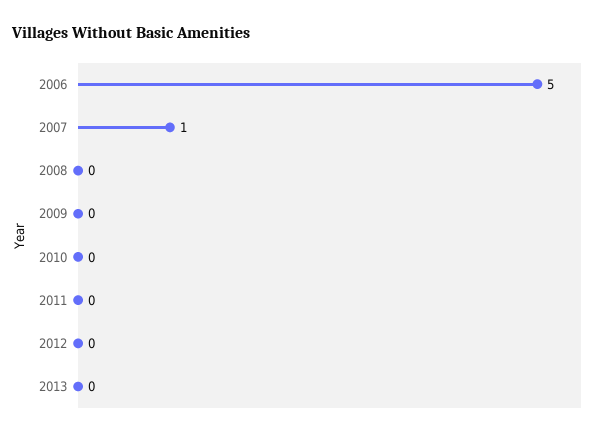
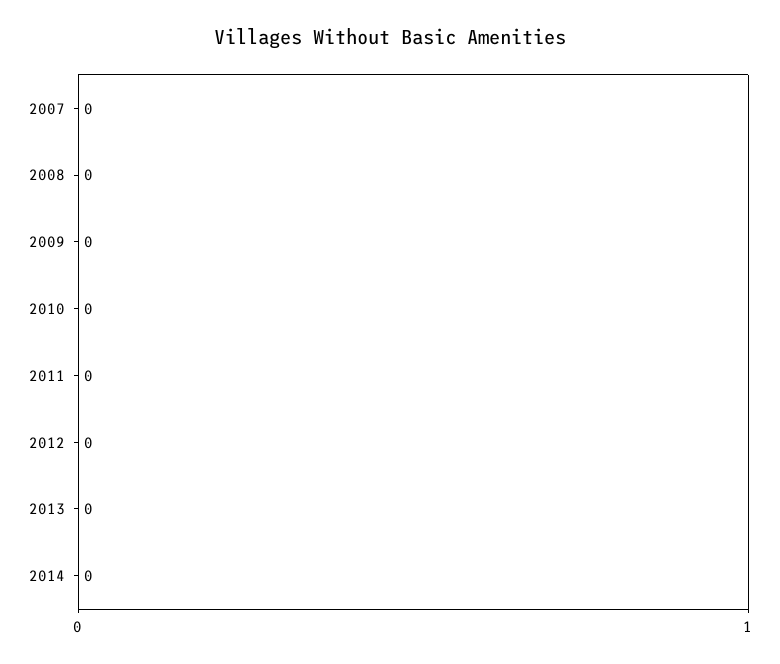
2006: 5 -> none
2007: 1 -> 0
2014: none -> 0

